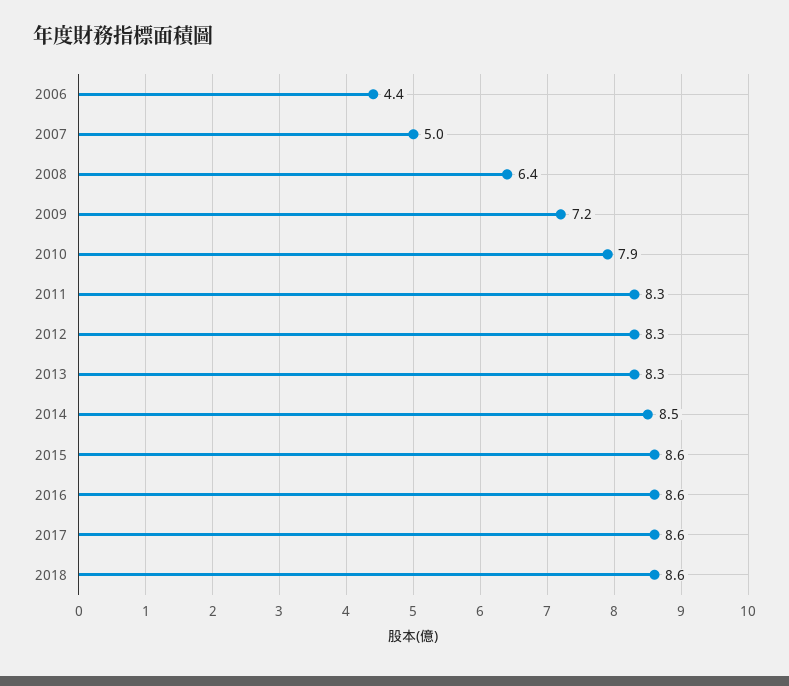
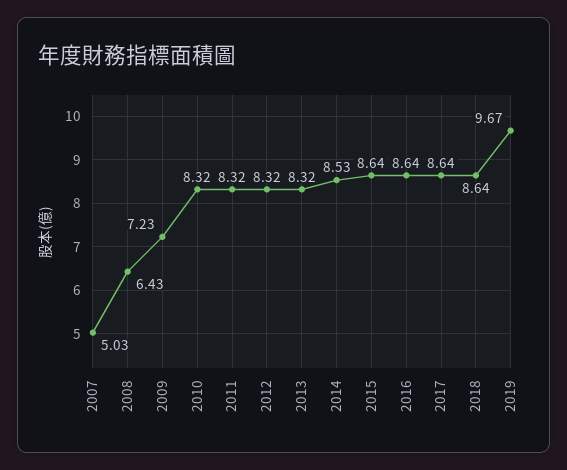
2006: 4.4 -> none
2010: 7.9 -> 8.32
2019: none -> 9.67

